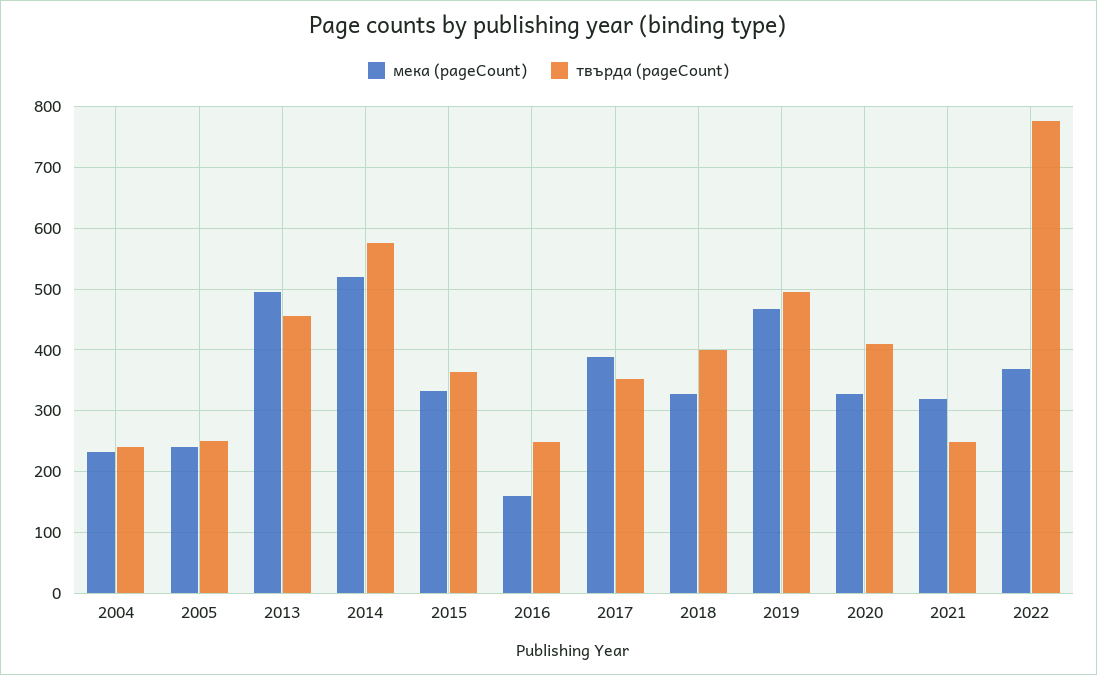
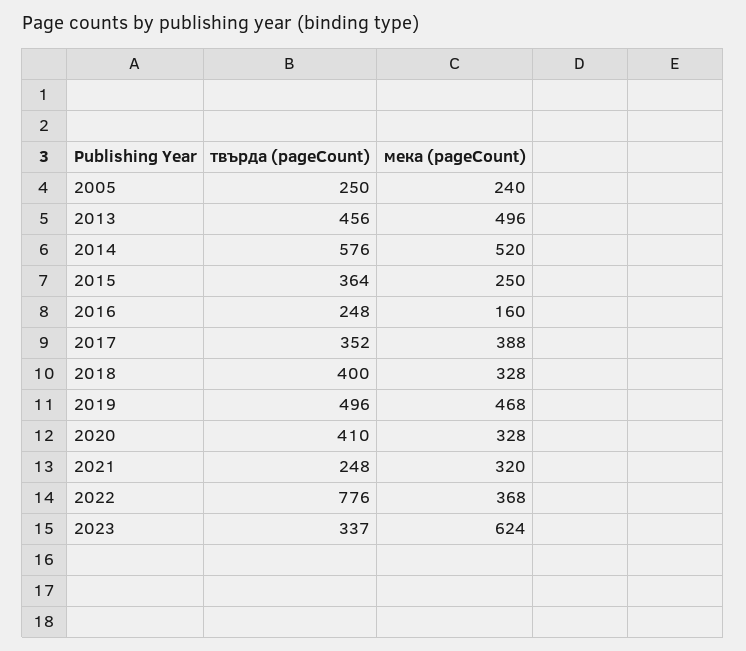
мека (pageCount), 2004: 230 -> none
твърда (pageCount), 2004: 240 -> none
мека (pageCount), 2015: 330 -> 250
твърда (pageCount), 2023: none -> 337
мека (pageCount), 2023: none -> 624

